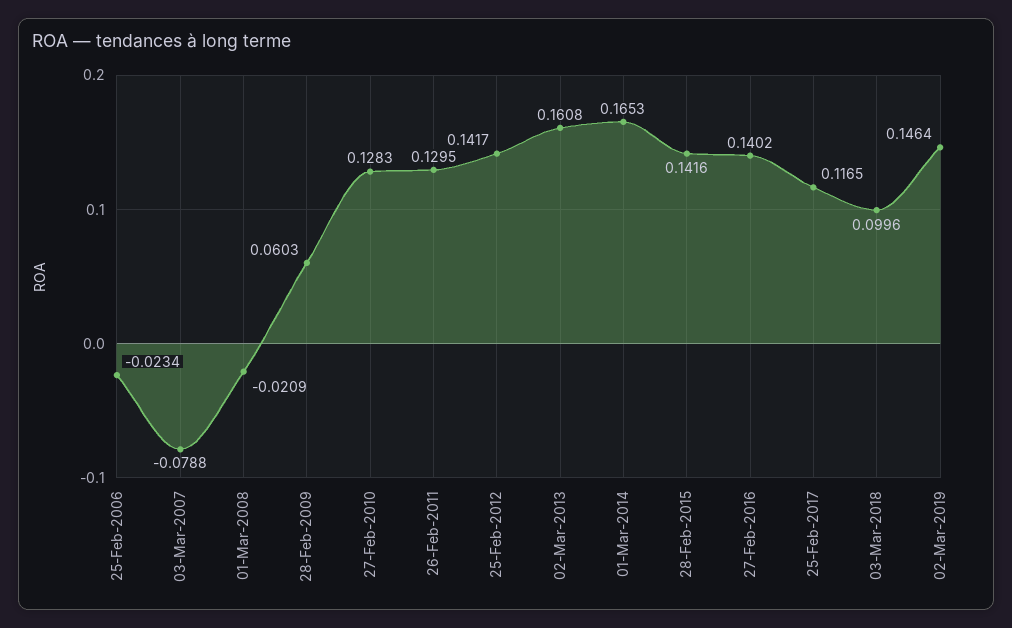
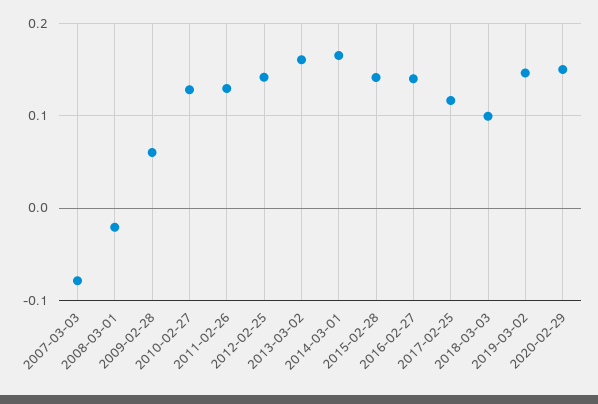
25-Feb-2006: -0.0234 -> none
2020-02-29: none -> 0.15

